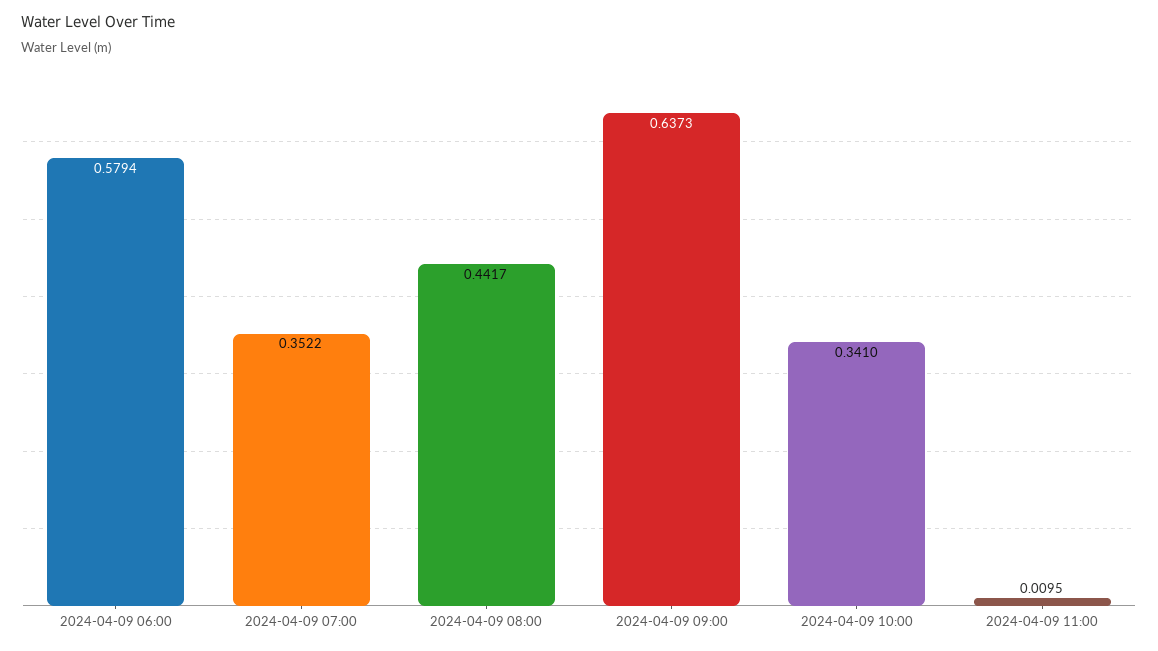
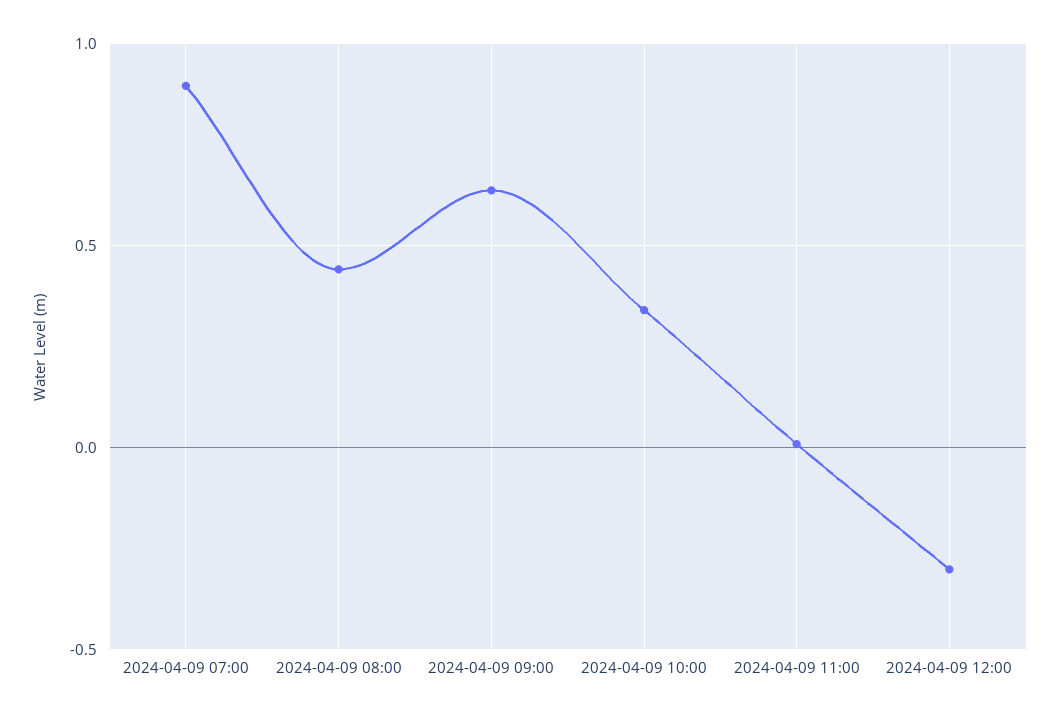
2024-04-09 06:00: 0.5794 -> none
2024-04-09 07:00: 0.3522 -> 0.9
2024-04-09 12:00: none -> -0.3

